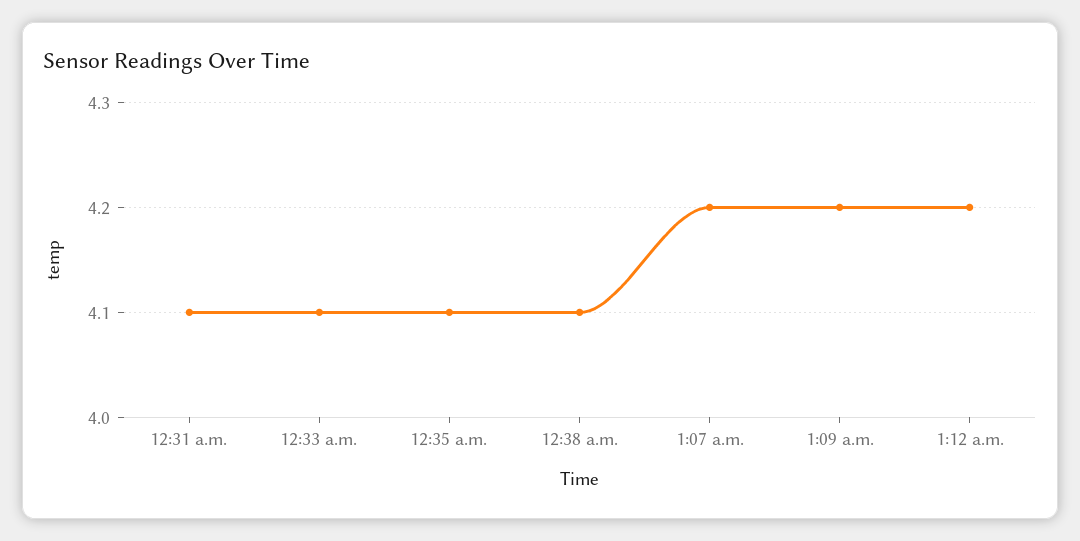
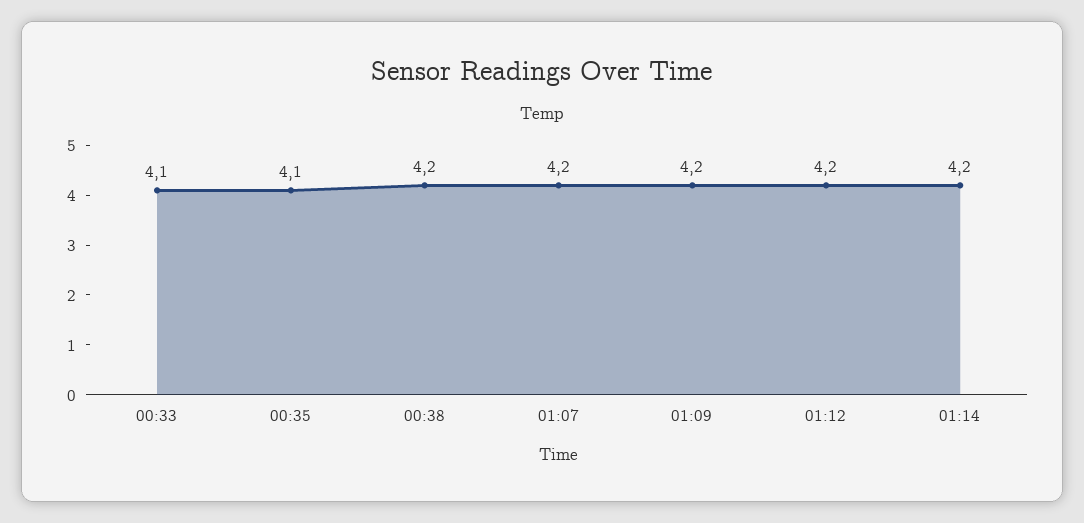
12:31 a.m.: 4.1 -> none
12:38 a.m.: 4.1 -> 4.2
01:14: none -> 4.2

